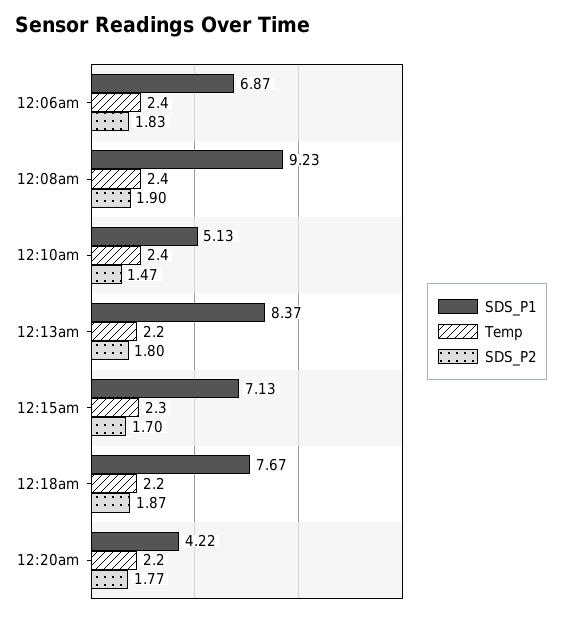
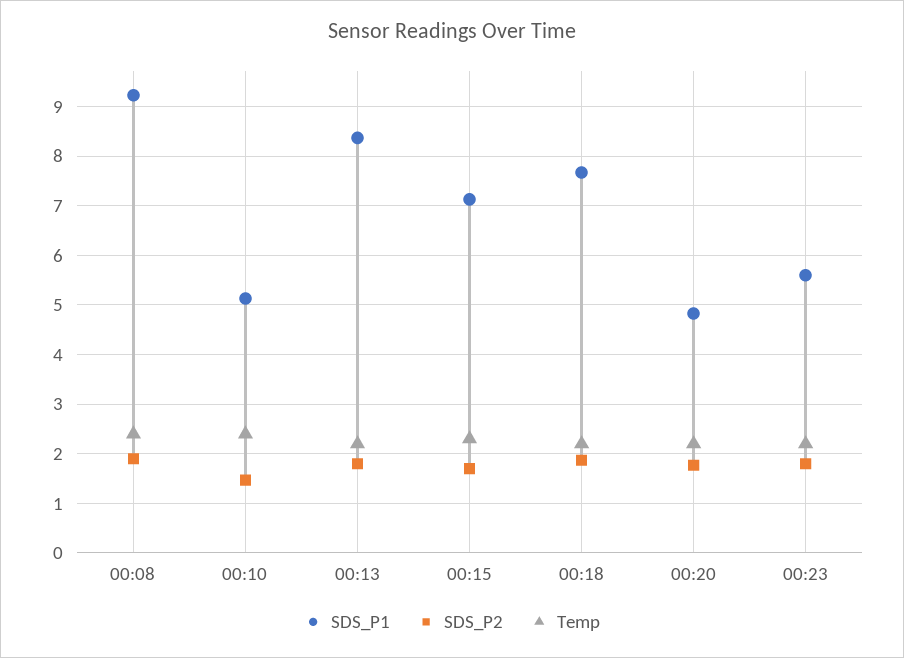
SDS_P1, 12:06am: 6.87 -> none
Temp, 12:06am: 2.4 -> none
SDS_P2, 12:06am: 1.83 -> none
SDS_P1, 12:20am: 4.22 -> 4.8
SDS_P1, 00:23: none -> 5.6
SDS_P2, 00:23: none -> 1.8
Temp, 00:23: none -> 2.2

